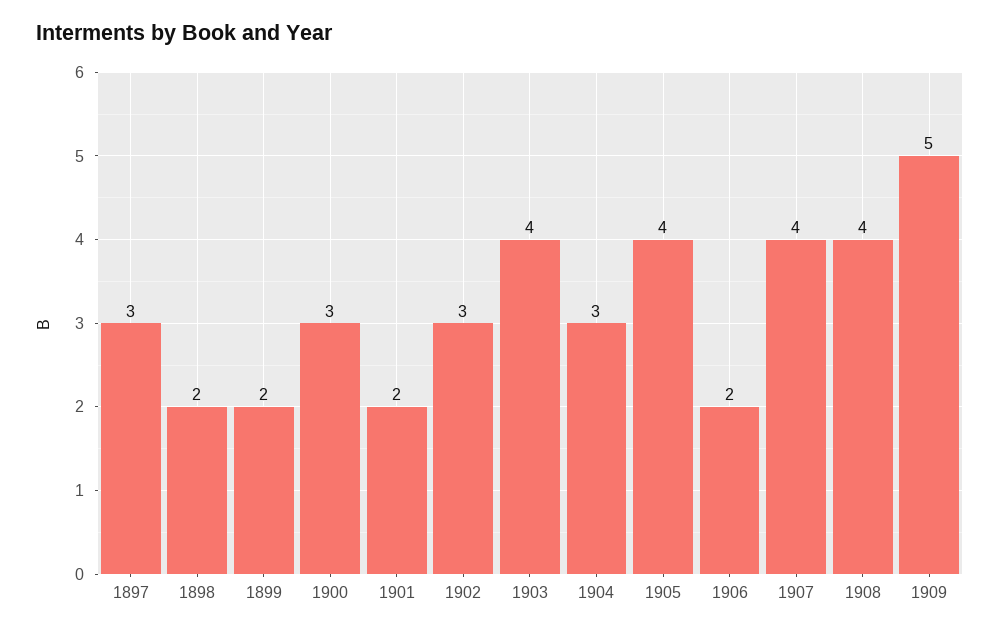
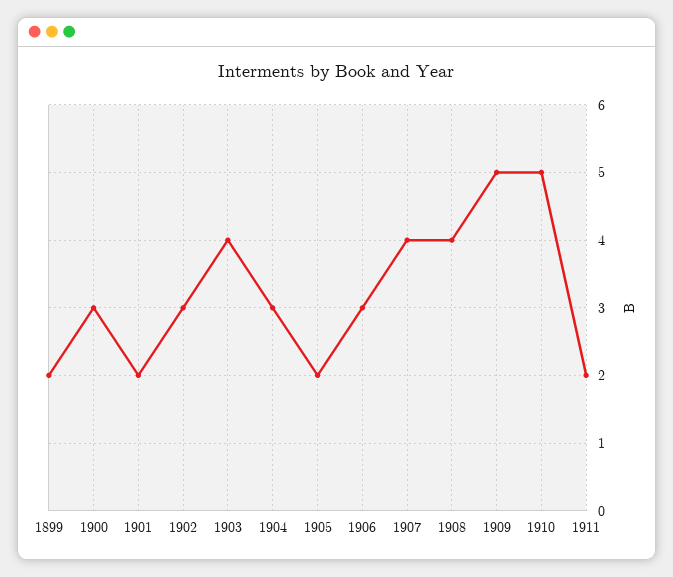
1897: 3 -> none
1898: 2 -> none
1905: 4 -> 2
1906: 2 -> 3
1910: none -> 5
1911: none -> 2

